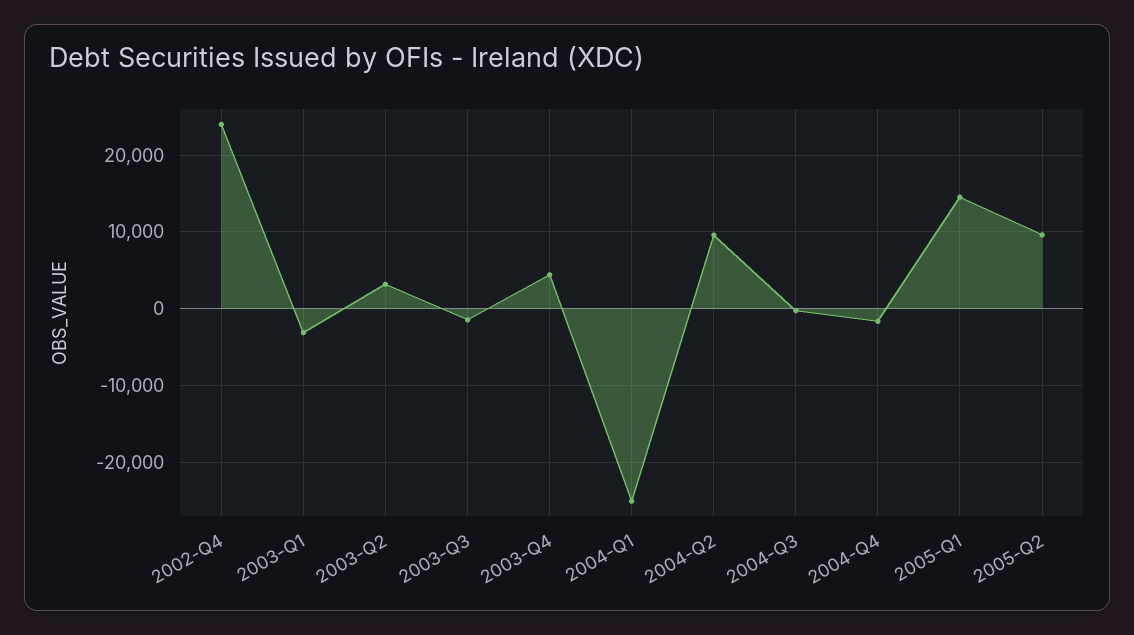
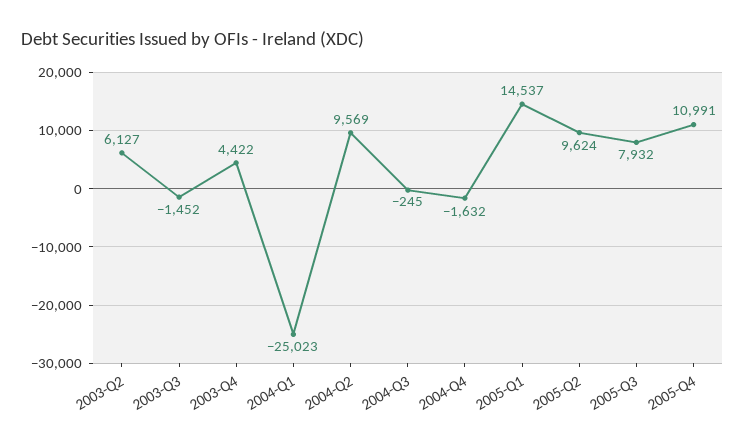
2002-Q4: 24000 -> none
2003-Q1: -3000 -> none
2003-Q2: 3000 -> 6127
2005-Q3: none -> 7932
2005-Q4: none -> 10991

